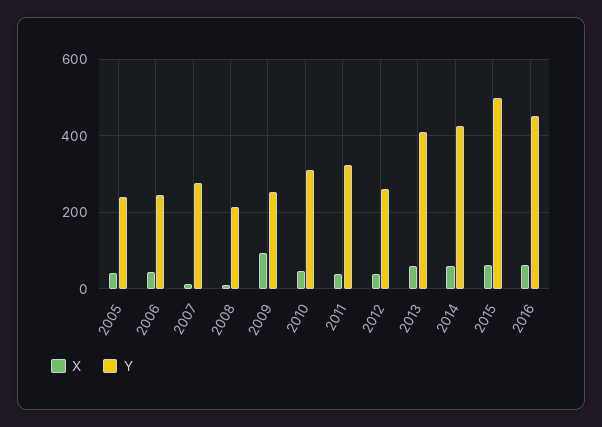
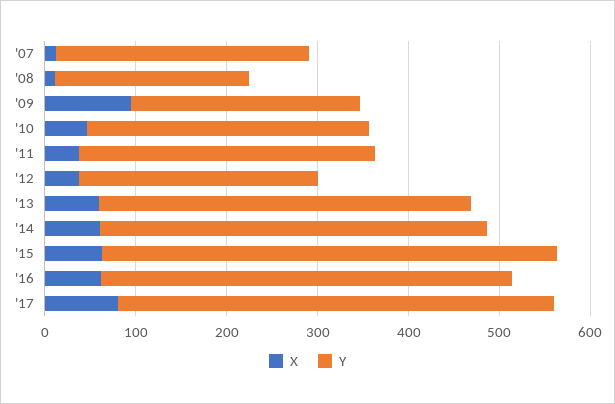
X, 2005: 40 -> none
Y, 2005: 240 -> none
X, 2006: 40 -> none
Y, 2006: 240 -> none
X, '17: none -> 80
Y, '17: none -> 480

